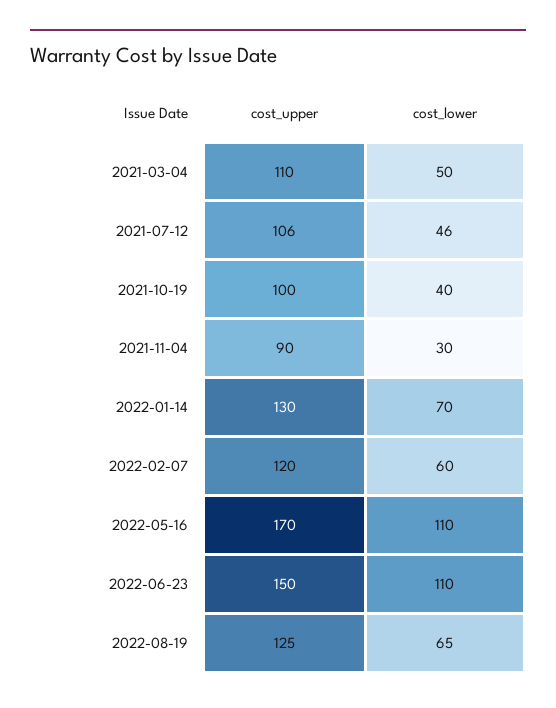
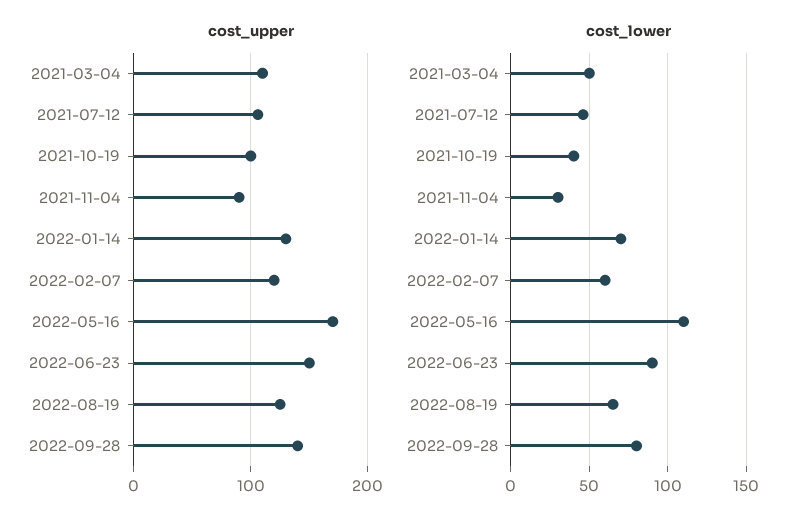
cost_lower, 2022-06-23: 110 -> 90
cost_upper, 2022-09-28: none -> 140
cost_lower, 2022-09-28: none -> 80

